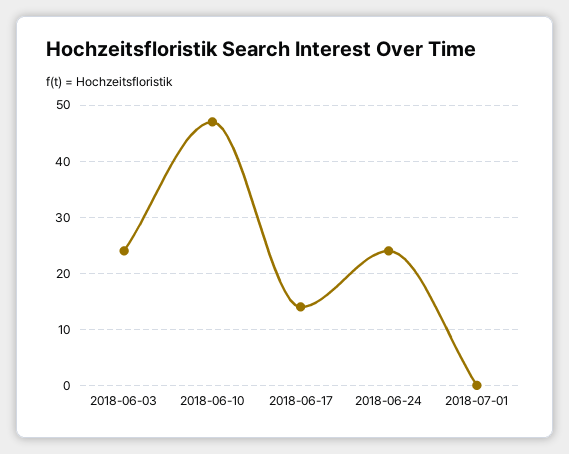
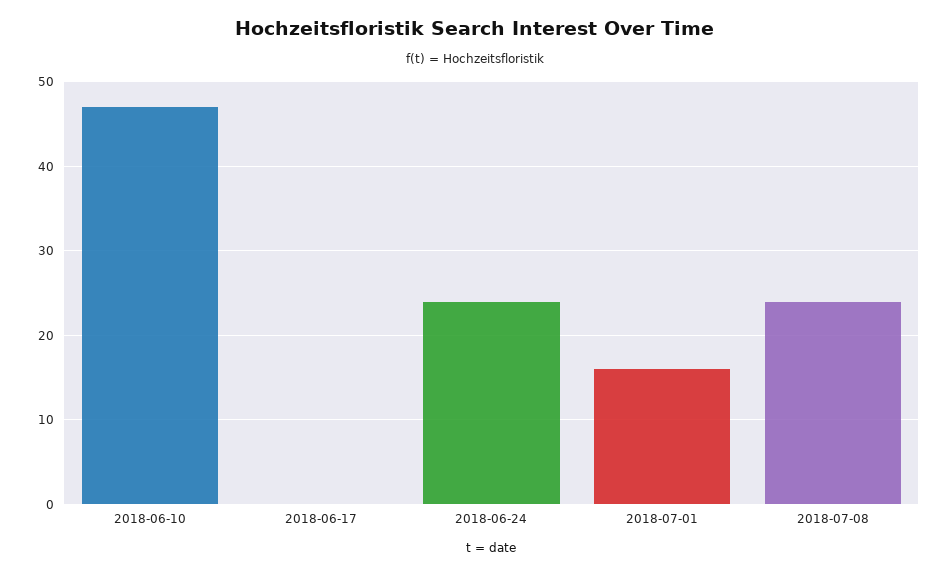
2018-06-03: 25 -> none
2018-06-17: 15 -> 0
2018-07-01: 0 -> 16
2018-07-08: none -> 24

